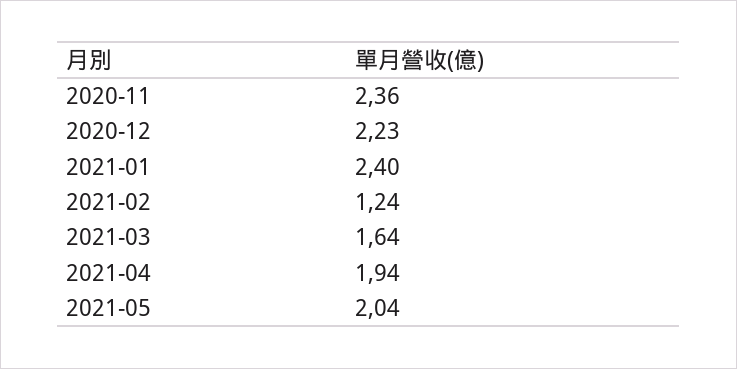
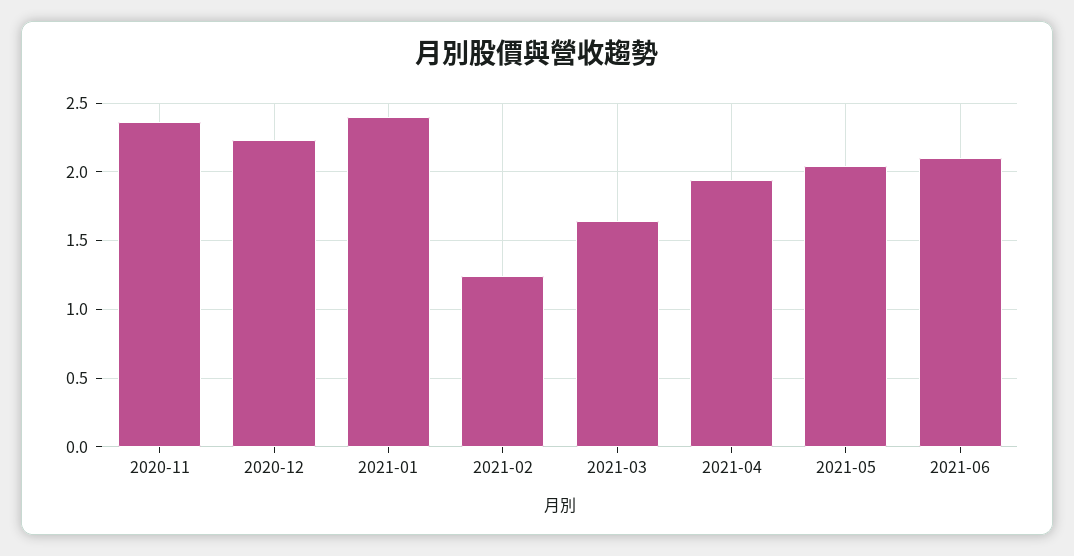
2021-06: none -> 2.1

